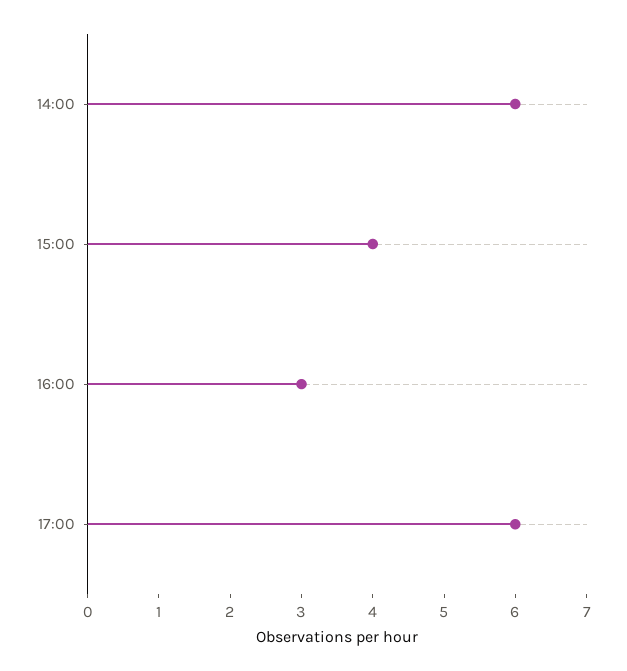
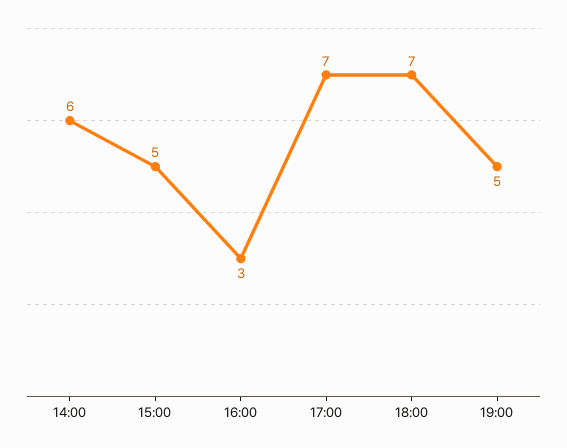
15:00: 4 -> 5
17:00: 6 -> 7
18:00: none -> 7
19:00: none -> 5

